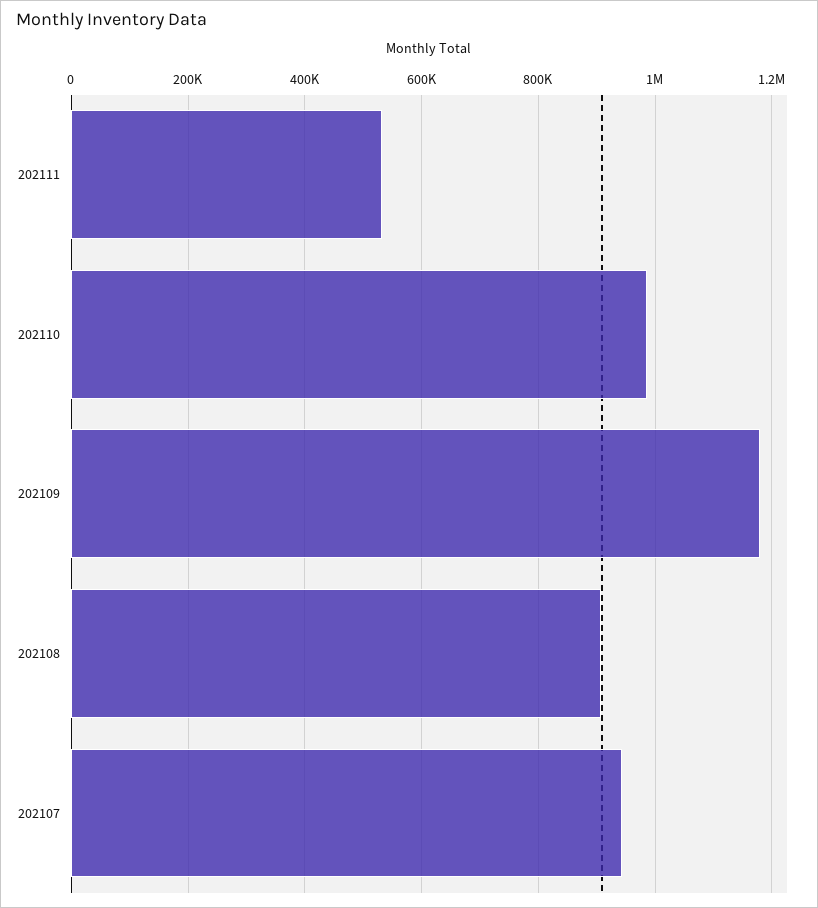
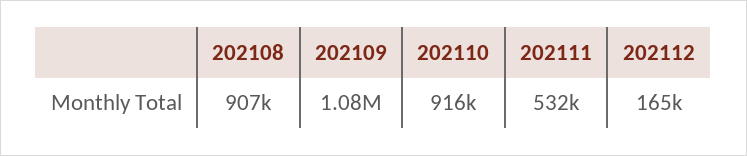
202110: 980000 -> 916000
202109: 1180000 -> 1080000
202107: 940000 -> none
202112: none -> 165000

